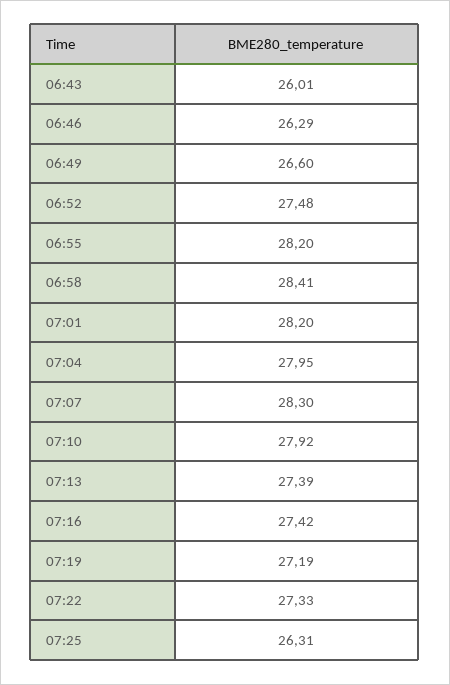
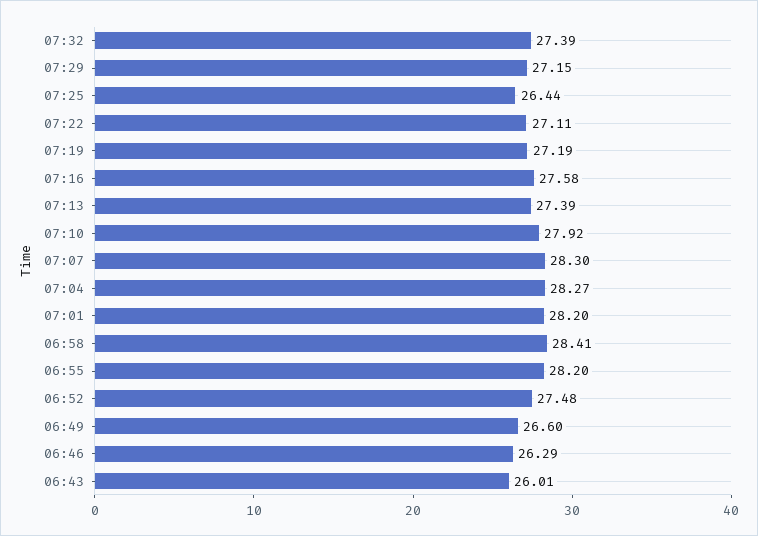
07:04: 27.95 -> 28.27
07:16: 27.42 -> 27.58
07:22: 27.33 -> 27.11
07:25: 26.31 -> 26.44
07:32: none -> 27.39
07:29: none -> 27.15

